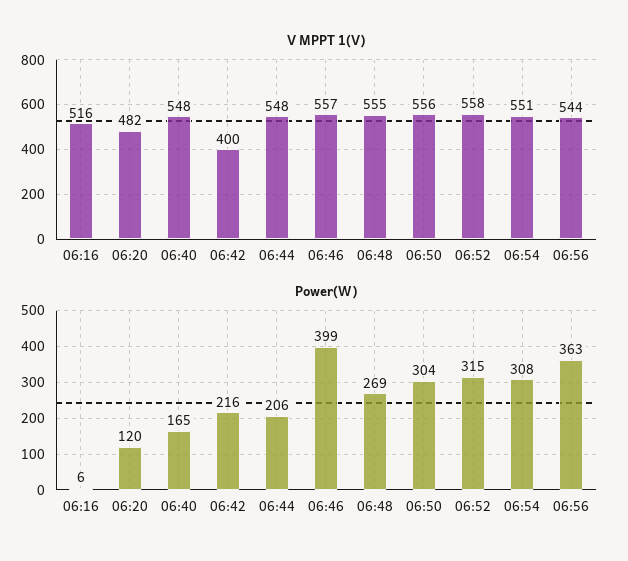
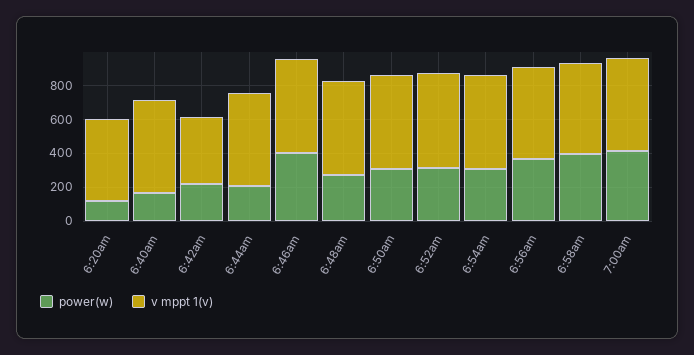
V MPPT 1(V), 06:16: 516 -> none
Power(W), 06:16: 6 -> none
Power(W), 6:58am: none -> 400
V MPPT 1(V), 6:58am: none -> 550
Power(W), 7:00am: none -> 400
V MPPT 1(V), 7:00am: none -> 550

